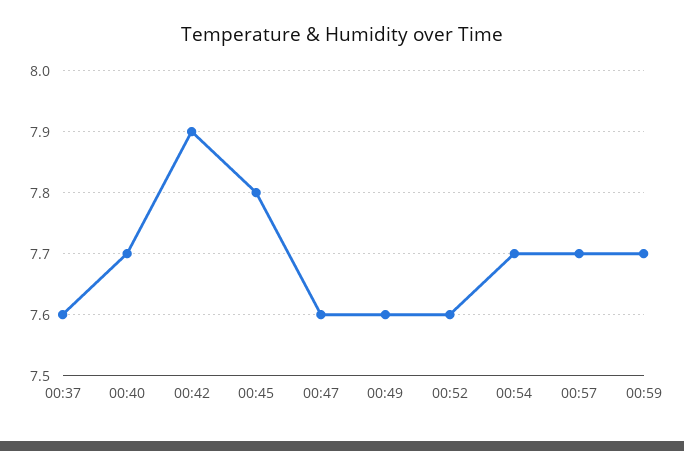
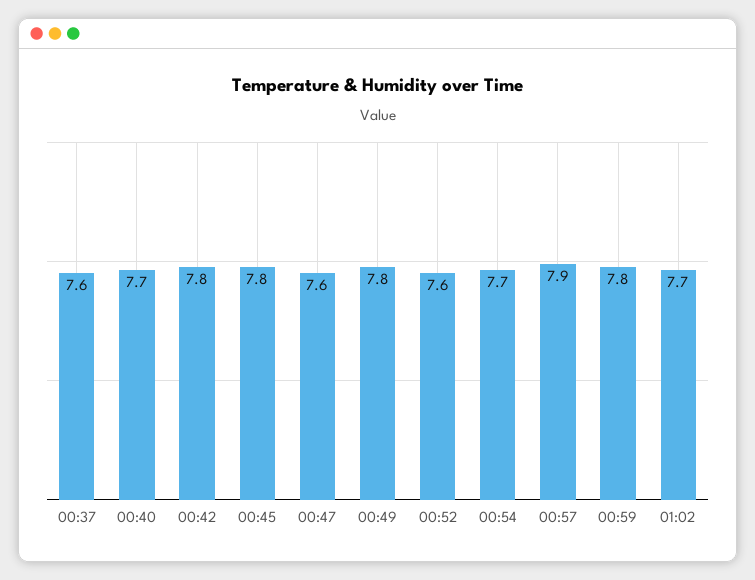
00:42: 7.9 -> 7.8
00:49: 7.6 -> 7.8
00:57: 7.7 -> 7.9
00:59: 7.7 -> 7.8
01:02: none -> 7.7

